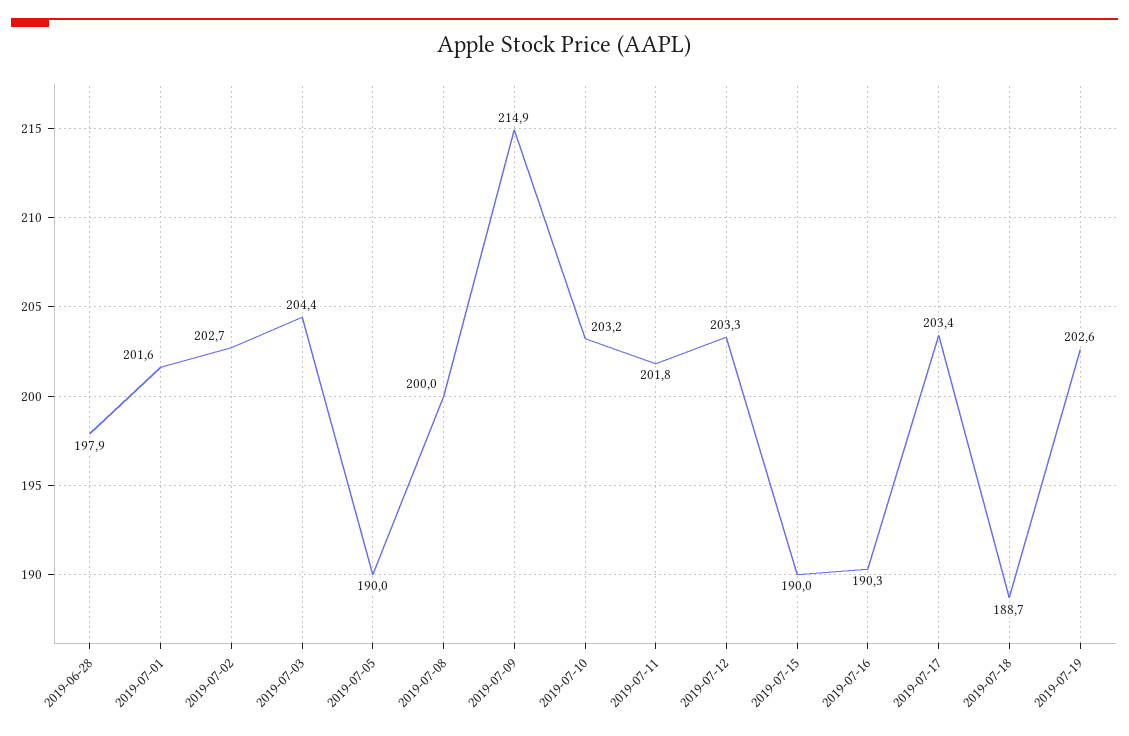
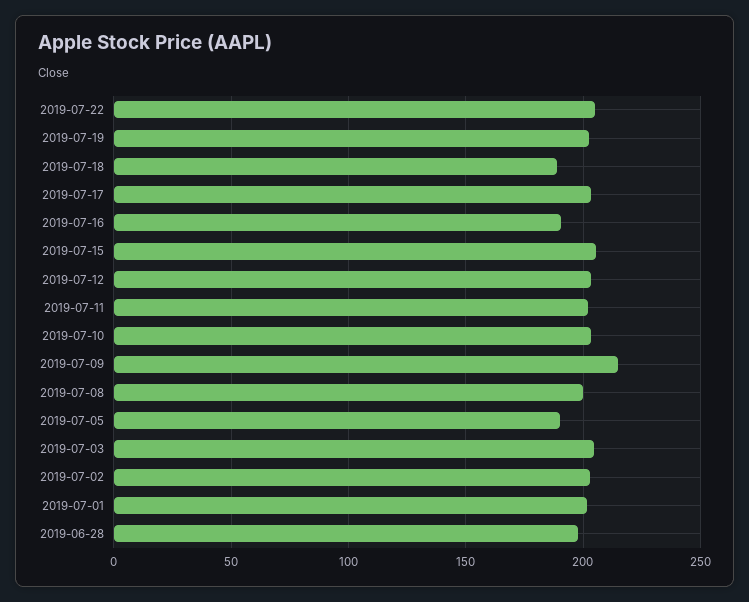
2019-07-15: 190 -> 205
2019-07-22: none -> 205

